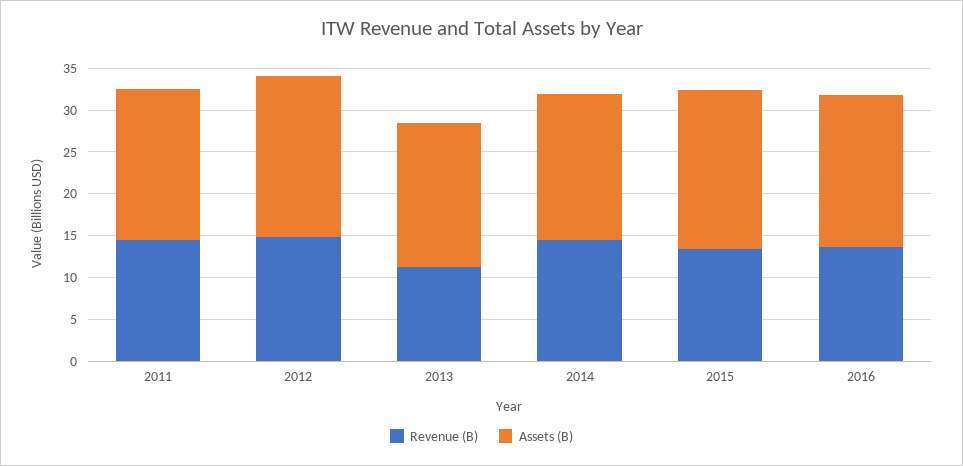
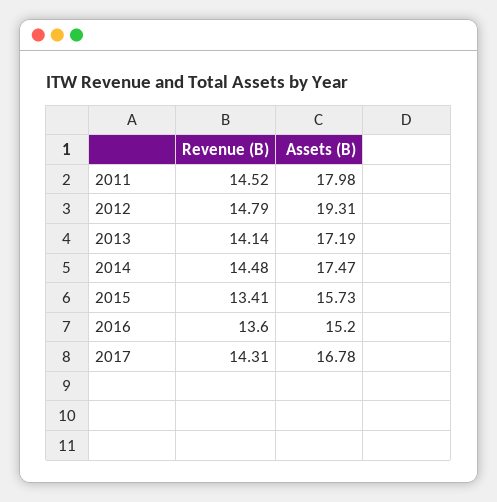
Revenue (B), 2013: 11 -> 14.14
Assets (B), 2015: 19 -> 15.73
Assets (B), 2016: 18 -> 15.2
Revenue (B), 2017: none -> 14.31
Assets (B), 2017: none -> 16.78

